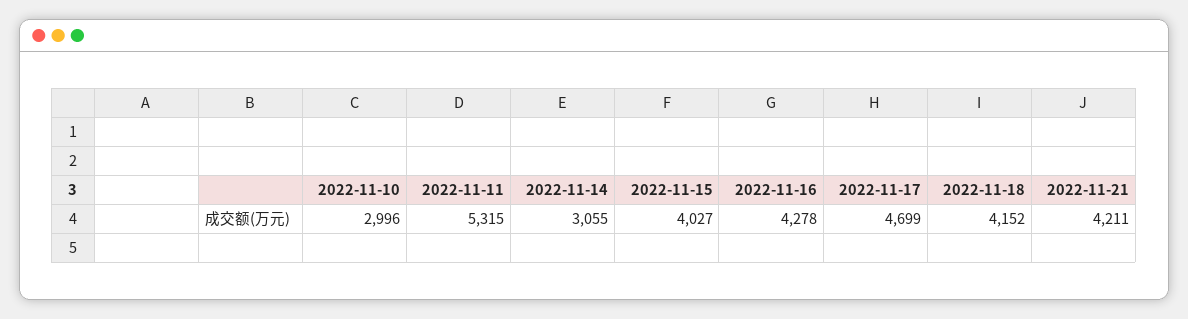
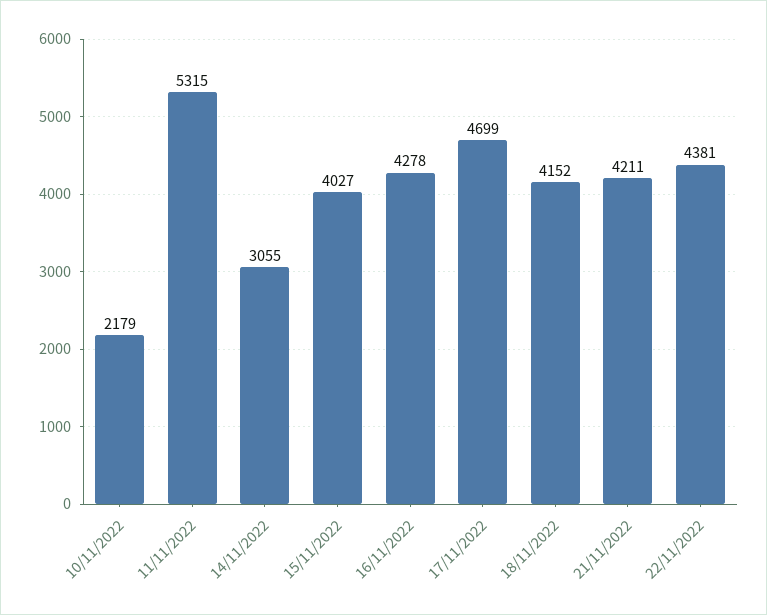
2022-11-10: 2996 -> 2179
22/11/2022: none -> 4381

